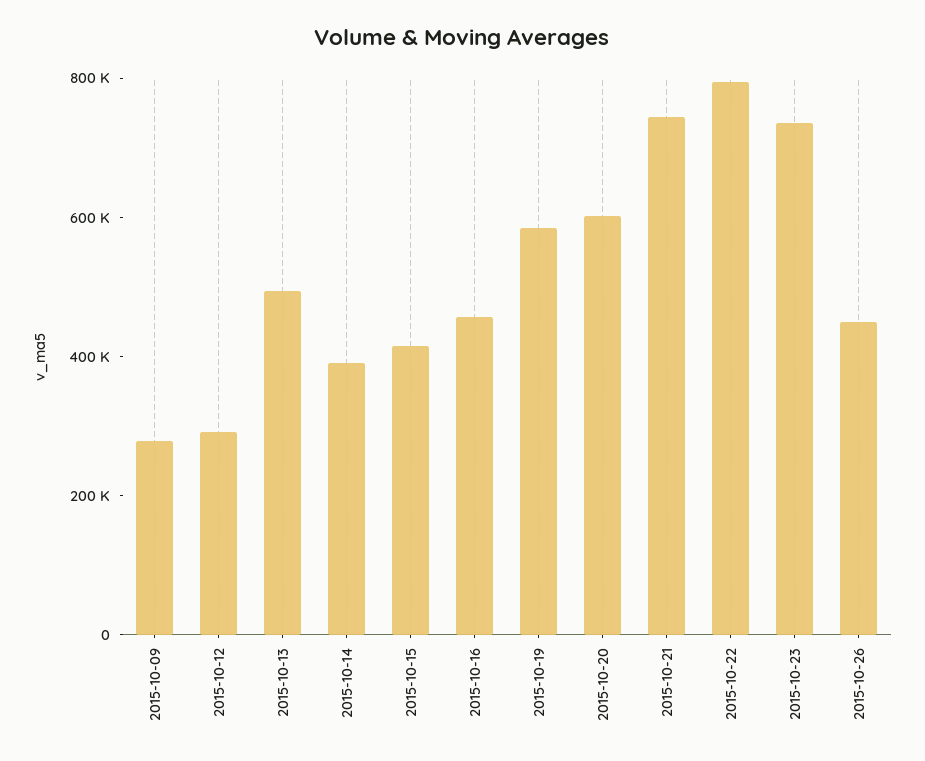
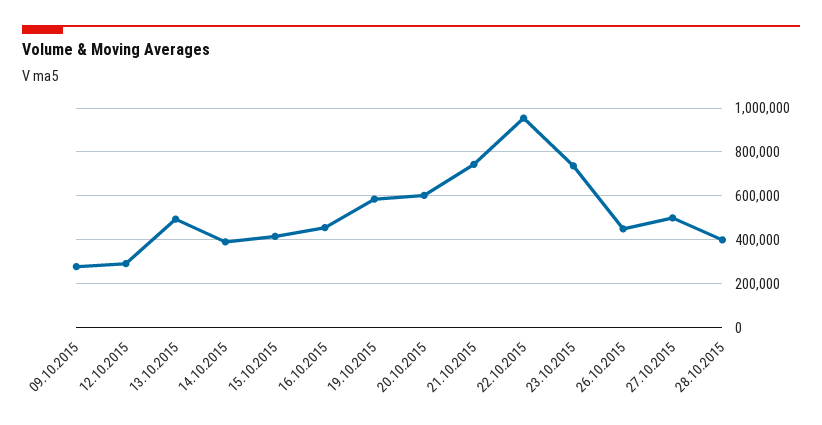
2015-10-22: 800000 -> 950000
27.10.2015: none -> 500000
28.10.2015: none -> 400000

